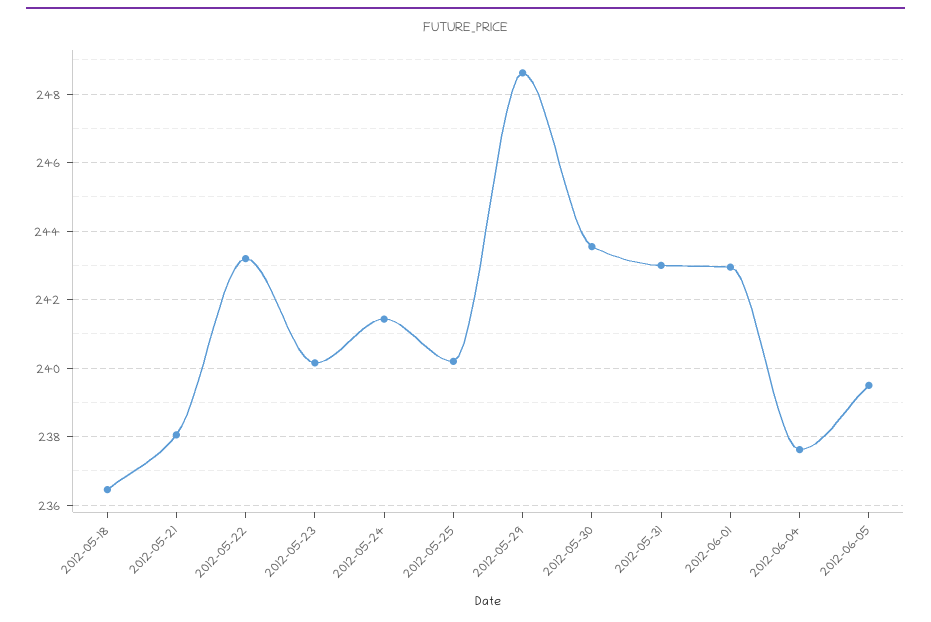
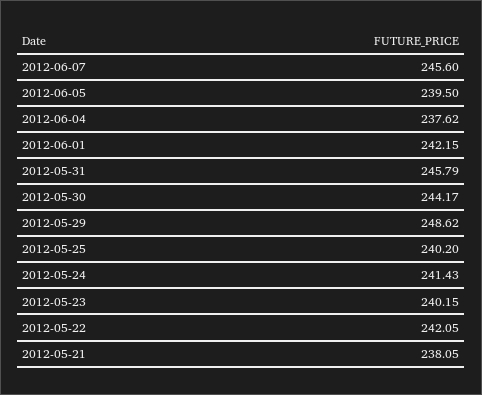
2012-05-18: 236.4 -> none
2012-05-22: 243.2 -> 242.05
2012-05-30: 243.6 -> 244.17
2012-05-31: 243 -> 245.79
2012-06-01: 243 -> 242.15
2012-06-07: none -> 245.6

